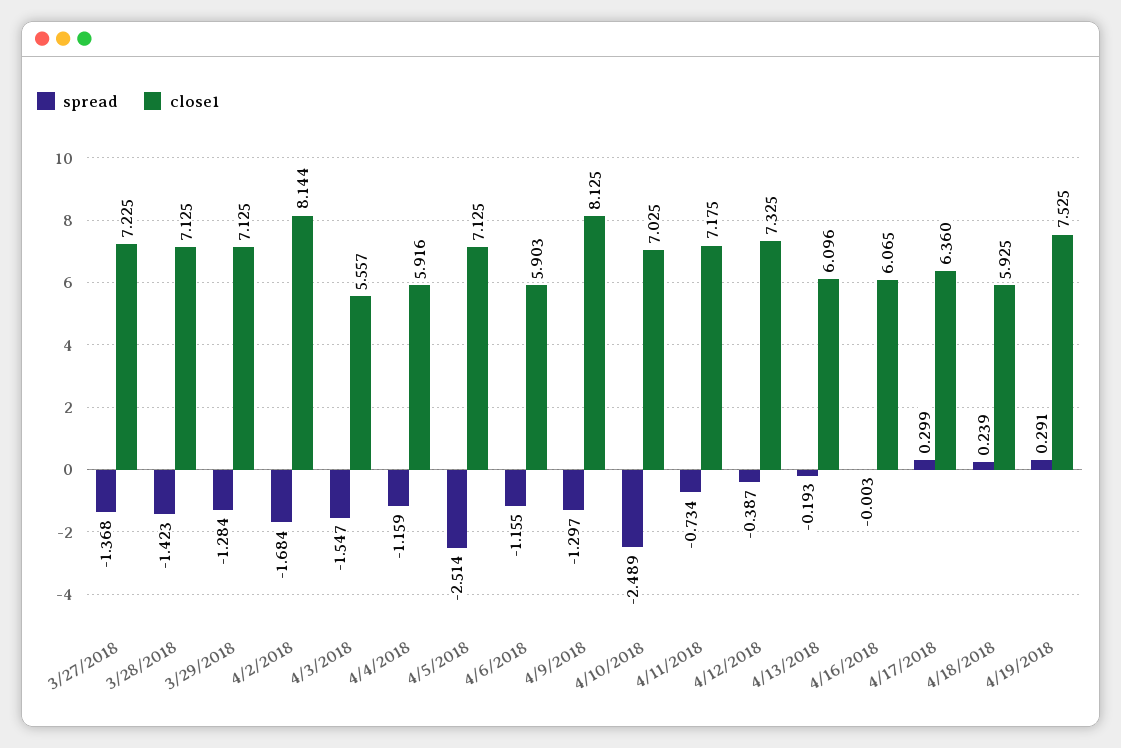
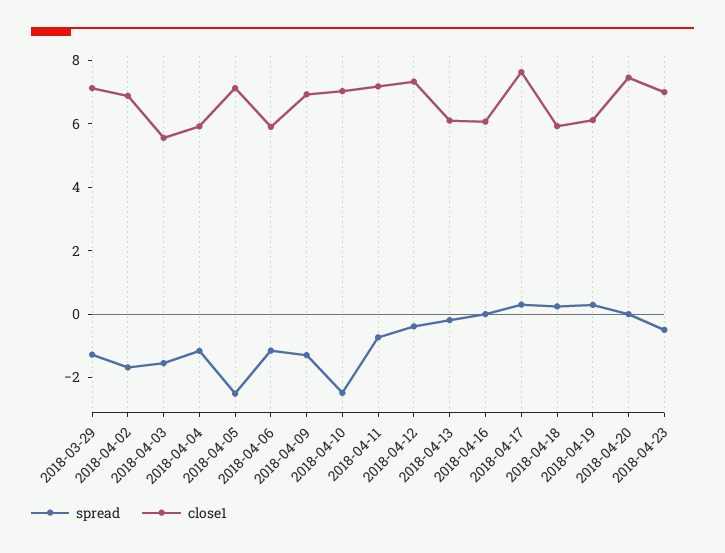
spread, 3/27/2018: -1.368 -> none
close1, 3/27/2018: 7.225 -> none
spread, 3/28/2018: -1.423 -> none
close1, 3/28/2018: 7.125 -> none
close1, 4/2/2018: 8.144 -> 7
close1, 4/9/2018: 8.125 -> 7
close1, 4/17/2018: 6.36 -> 7.5
close1, 4/19/2018: 7.525 -> 6
spread, 2018-04-20: none -> 0
close1, 2018-04-20: none -> 7.5
spread, 2018-04-23: none -> -0.5
close1, 2018-04-23: none -> 7

